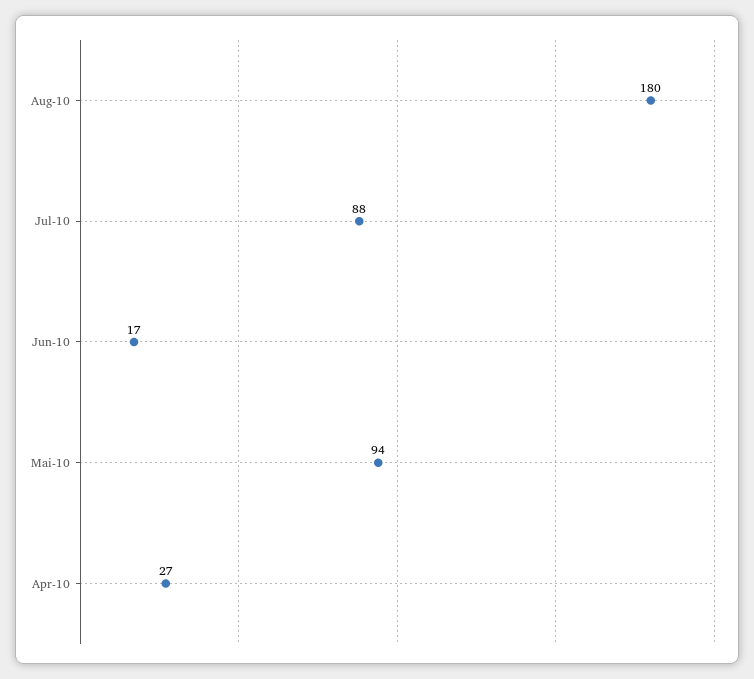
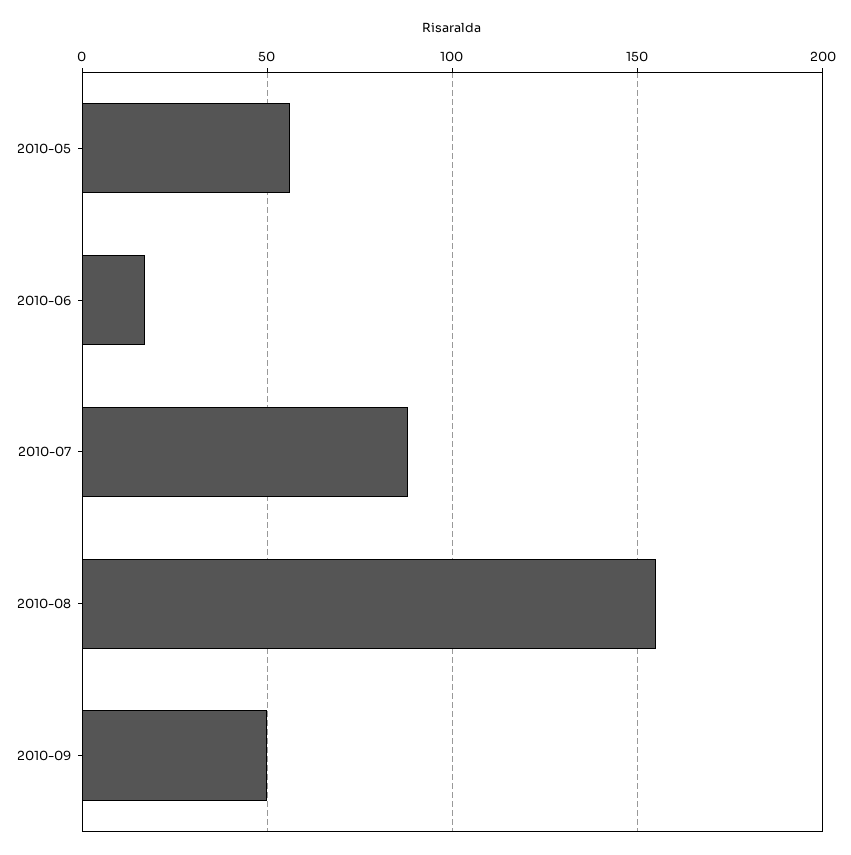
Aug-10: 180 -> 155
Mai-10: 94 -> 55
Apr-10: 27 -> none
2010-09: none -> 50

